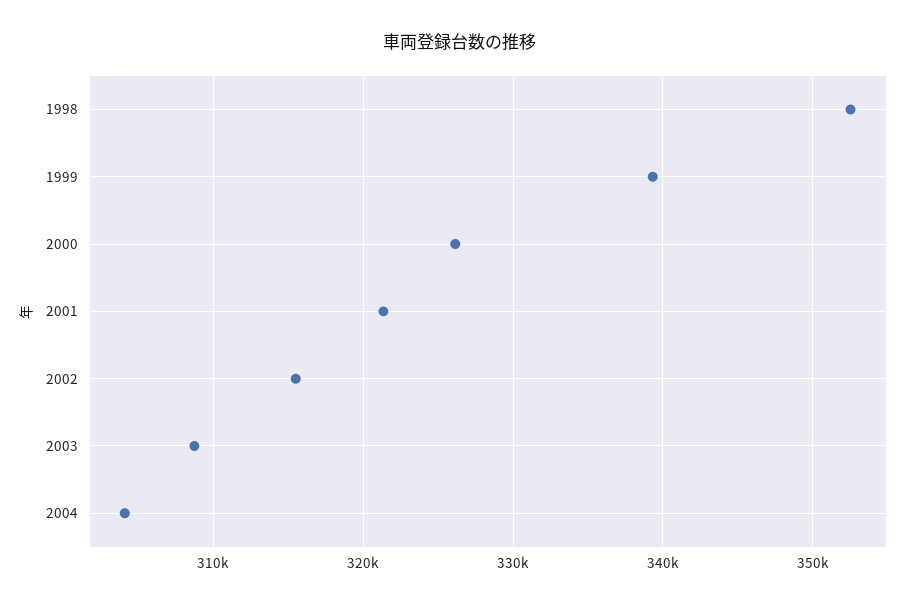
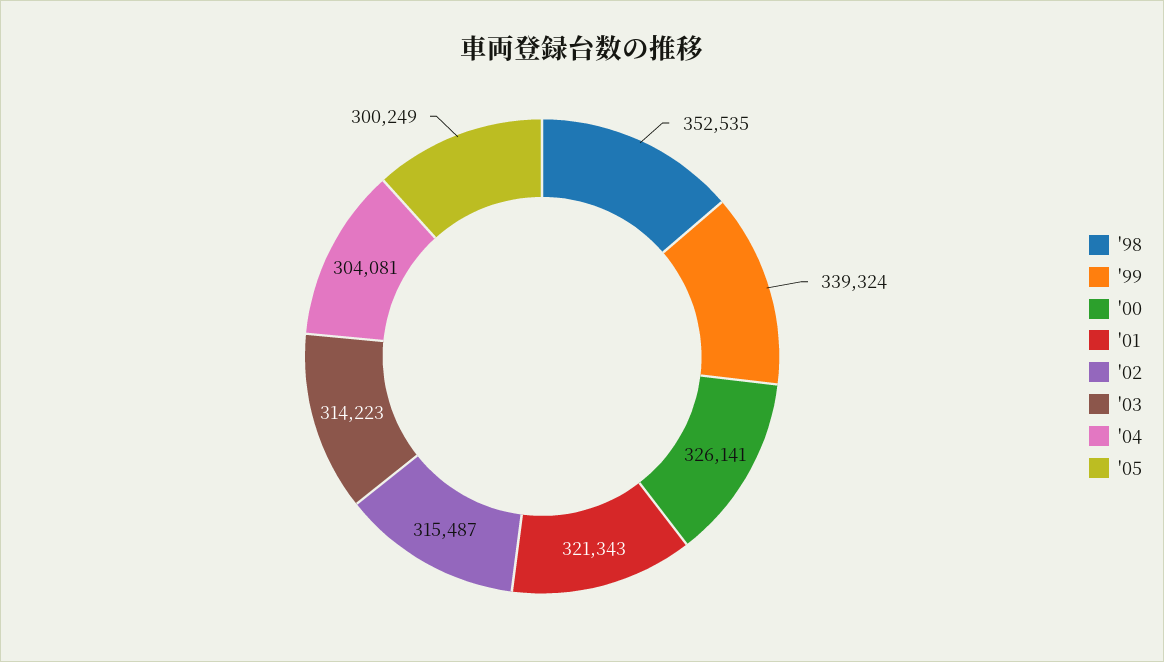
2003: 309000 -> 314223
'05: none -> 300249

